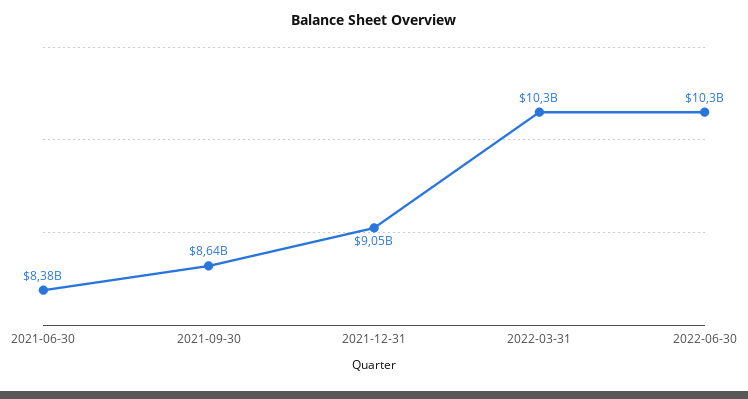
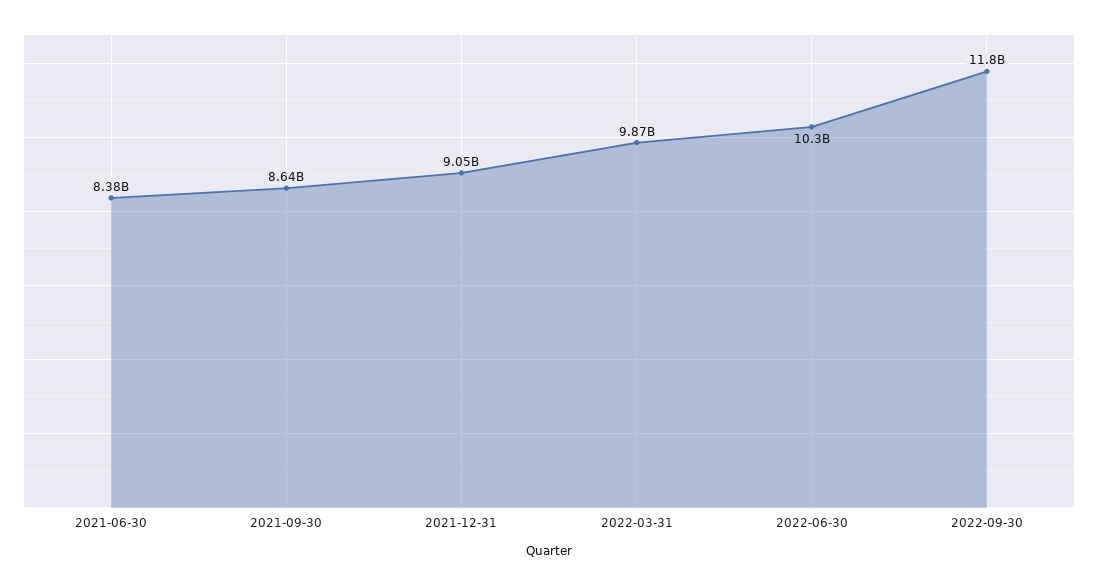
2022-03-31: 10300000000 -> 9870000000
2022-09-30: none -> 11800000000

